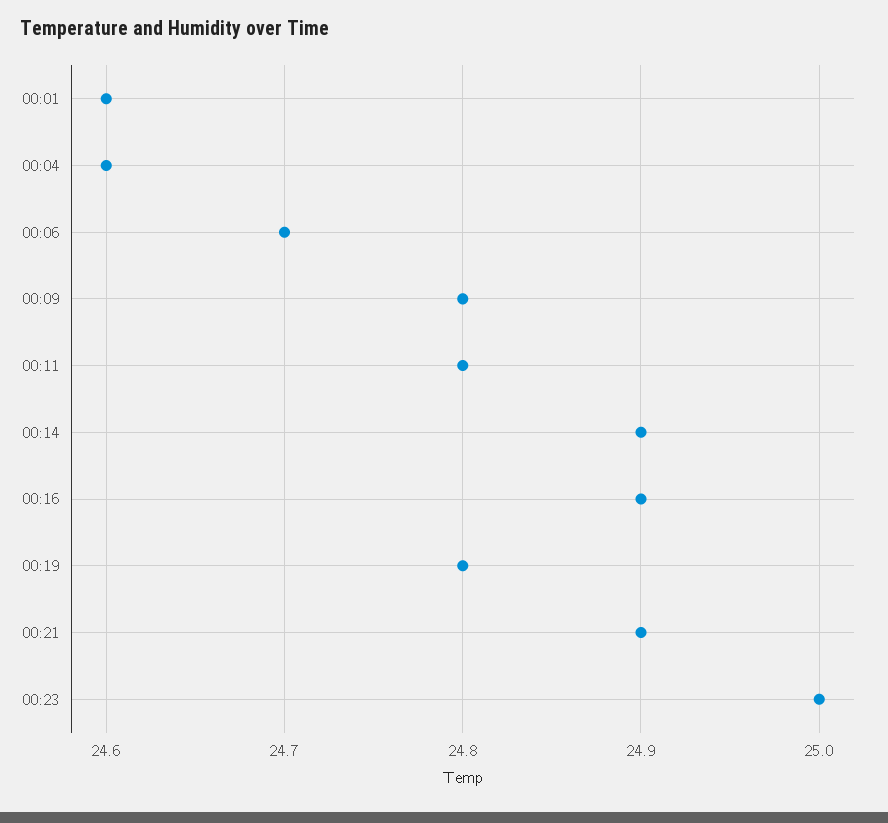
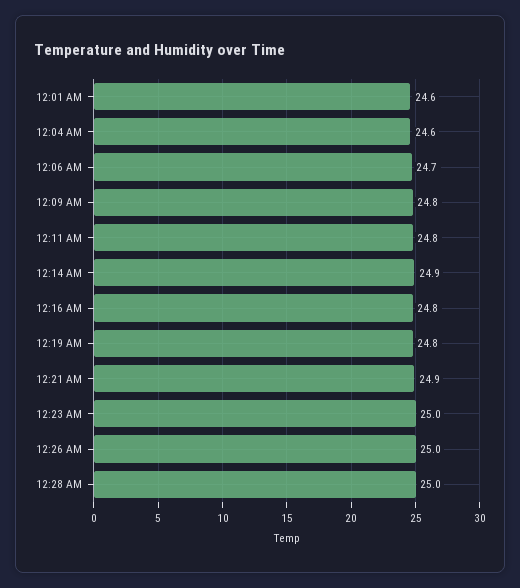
00:16: 24.9 -> 24.8
12:26 AM: none -> 25
12:28 AM: none -> 25

